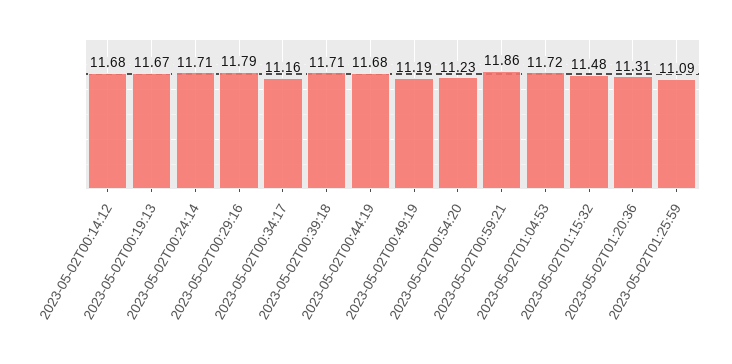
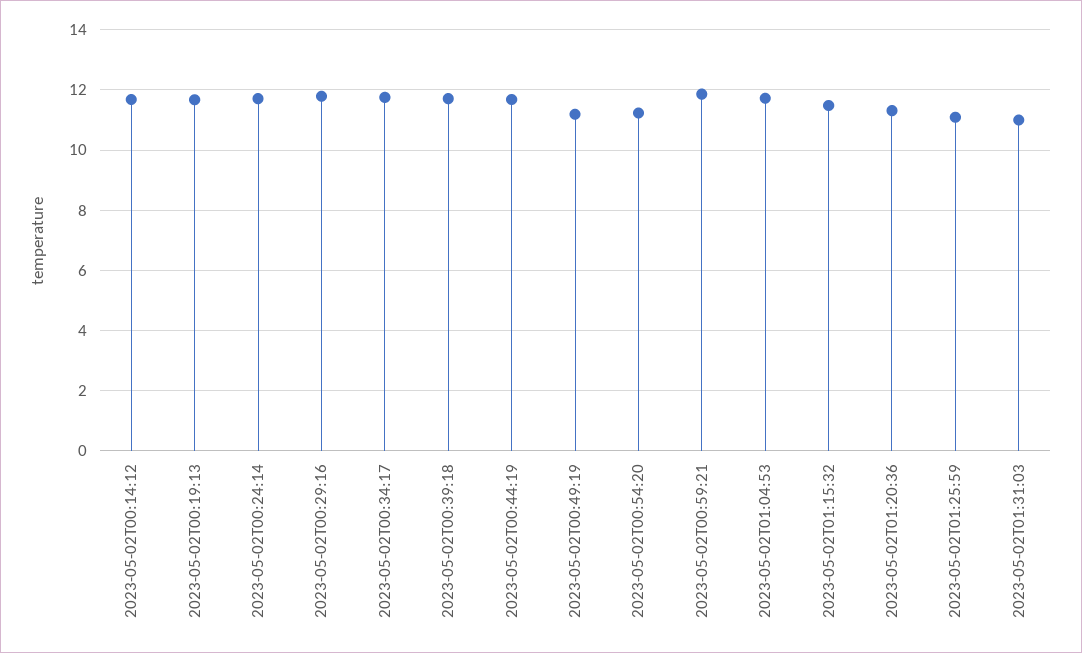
2023-05-02T00:34:17: 11.16 -> 11.8
2023-05-02T01:31:03: none -> 11

